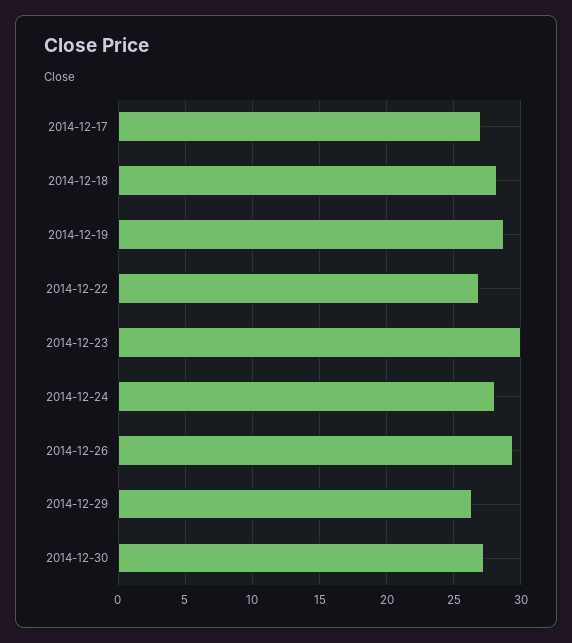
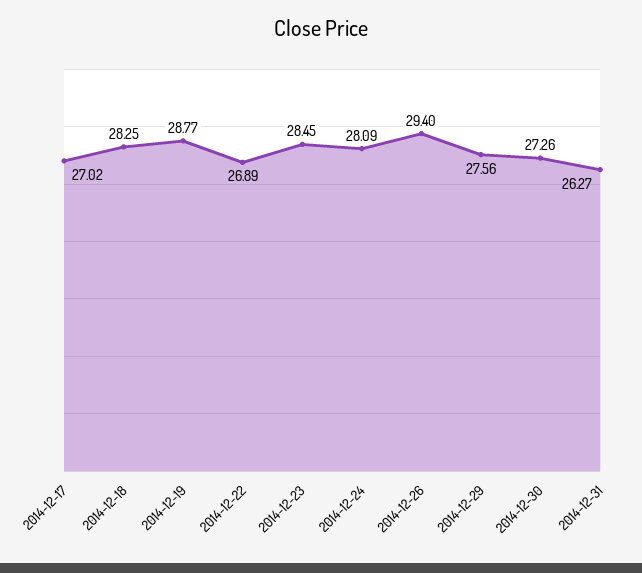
2014-12-23: 30 -> 28.45
2014-12-29: 26.5 -> 27.56
2014-12-31: none -> 26.27

